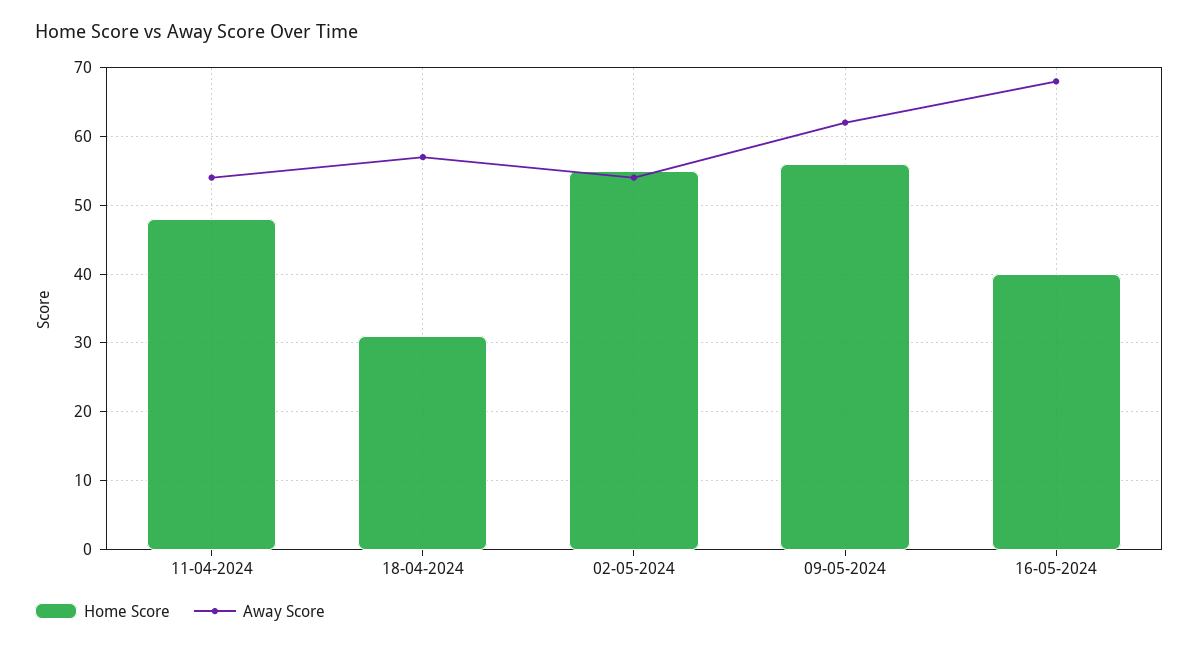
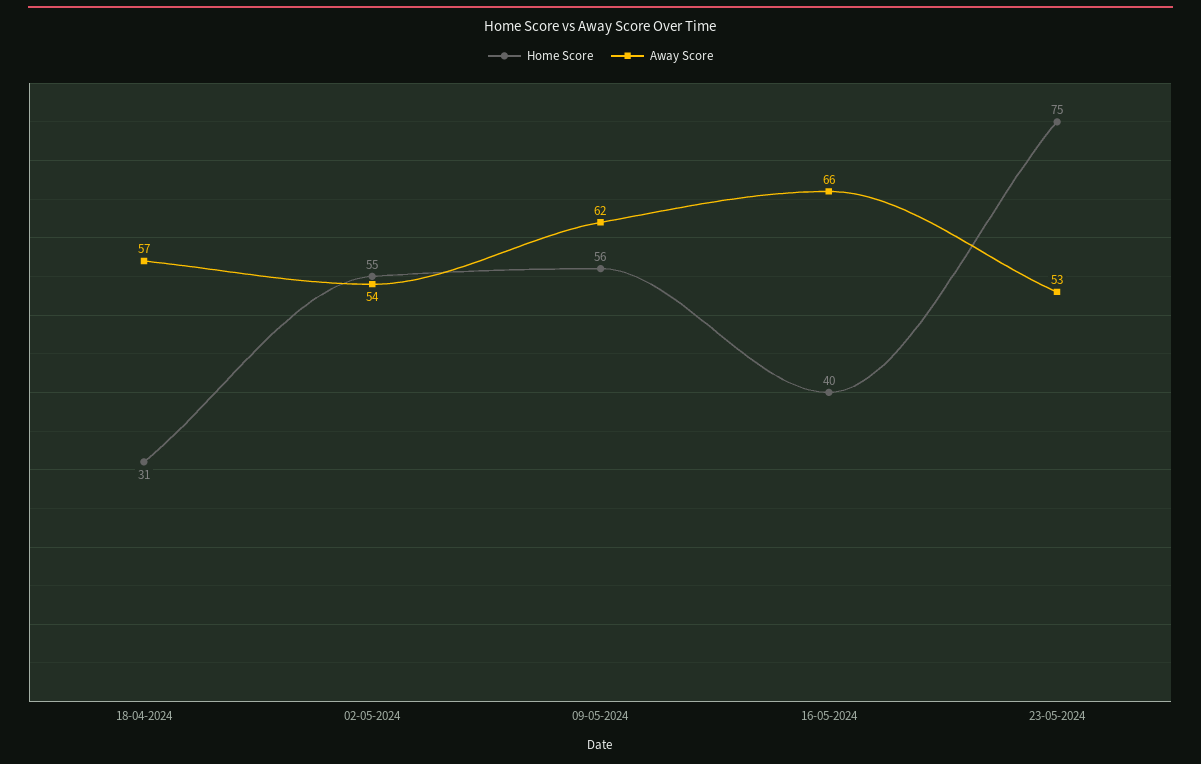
Home Score, 11-04-2024: 48 -> none
Away Score, 11-04-2024: 54 -> none
Away Score, 16-05-2024: 68 -> 66
Home Score, 23-05-2024: none -> 75
Away Score, 23-05-2024: none -> 53

